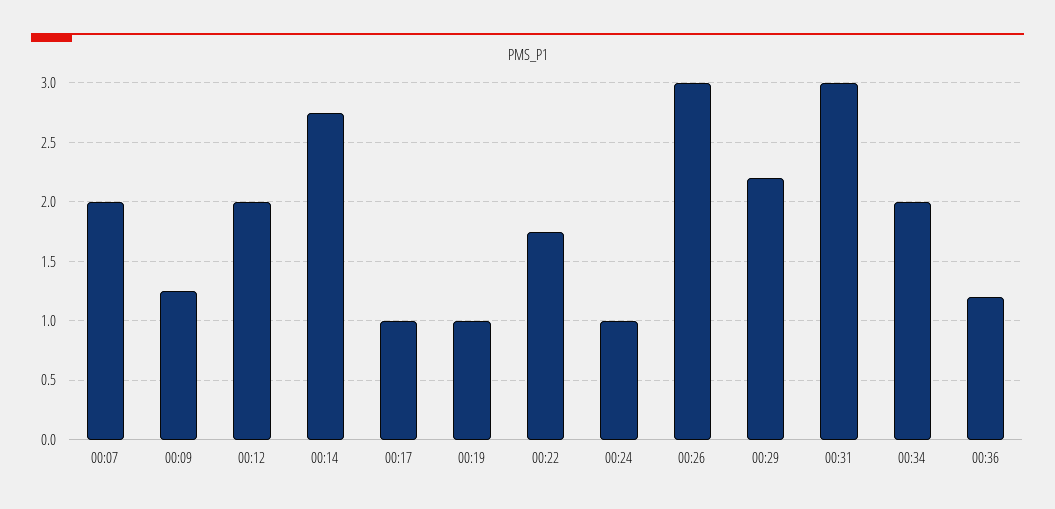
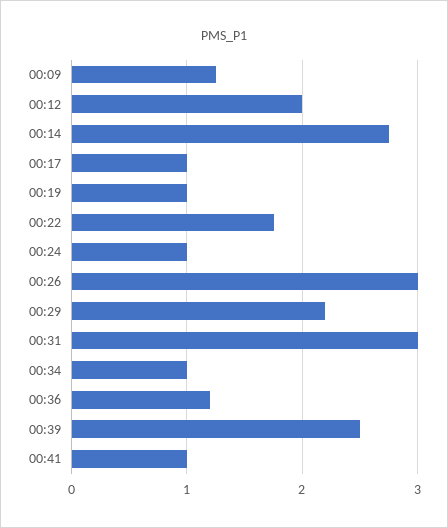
00:07: 2 -> none
00:34: 2 -> 1
00:39: none -> 2.5
00:41: none -> 1

